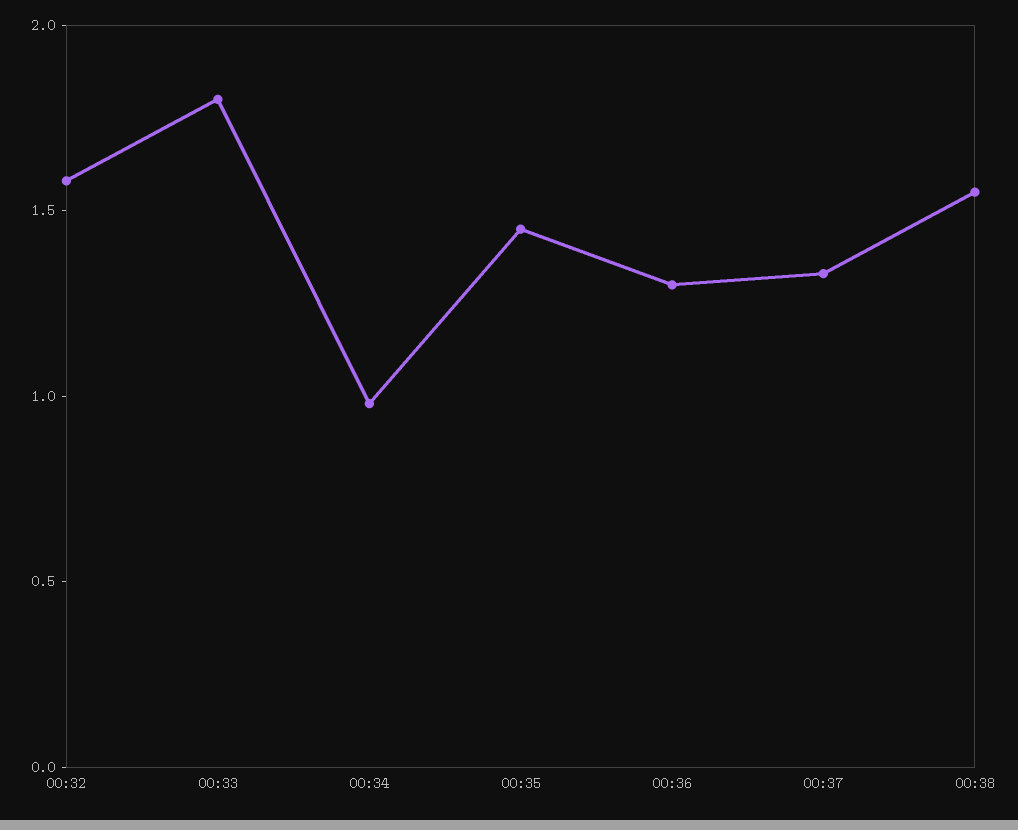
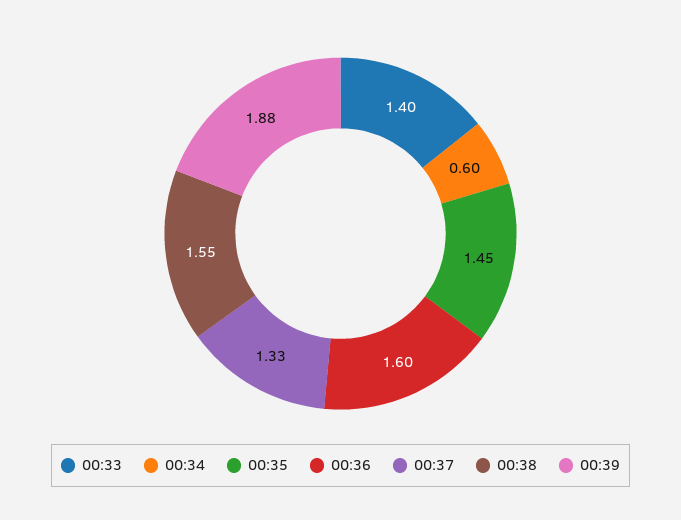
00:32: 1.6 -> none
00:33: 1.8 -> 1.4
00:34: 1 -> 0.6
00:36: 1.3 -> 1.6
00:39: none -> 1.88

